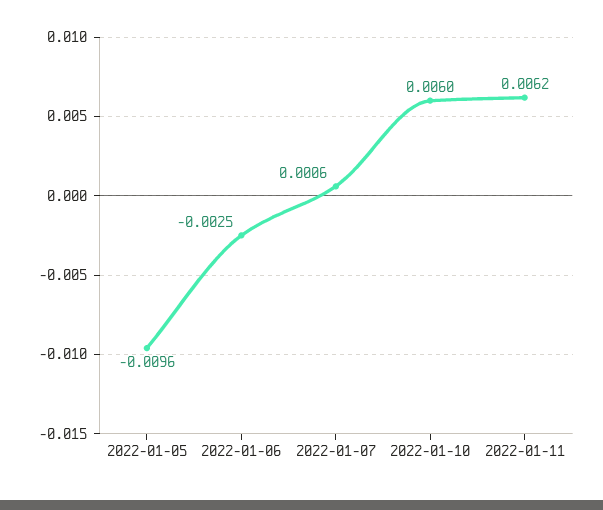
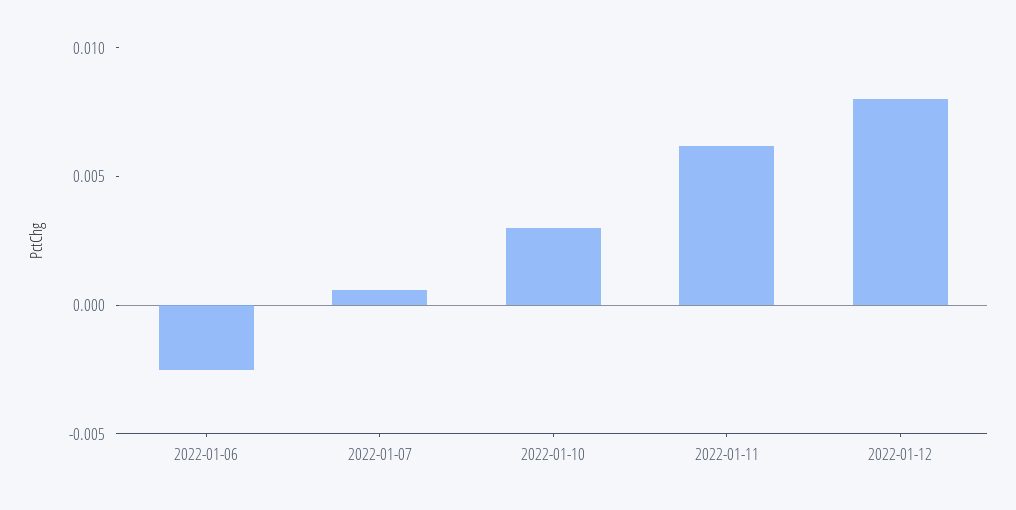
2022-01-05: -0.0096 -> none
2022-01-10: 0.006 -> 0.003
2022-01-12: none -> 0.008

